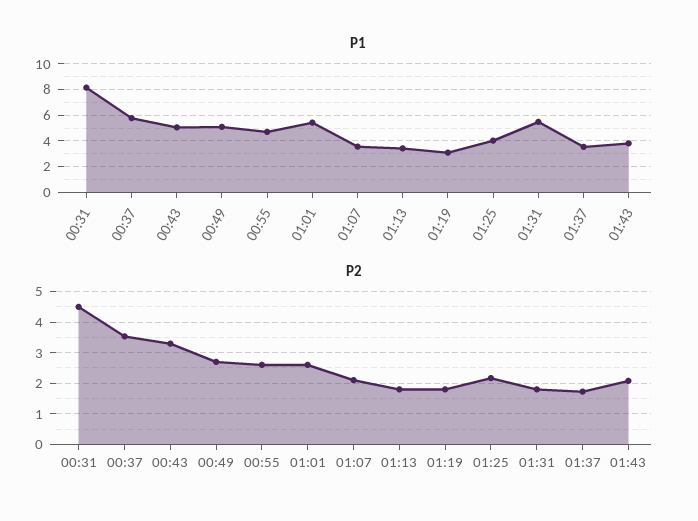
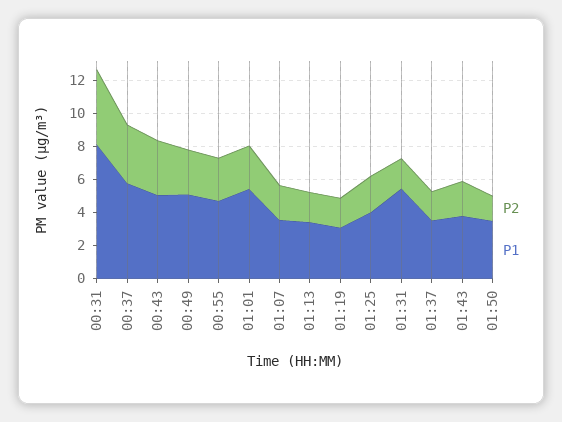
P2, 01:50: none -> 1.5
P1, 01:50: none -> 3.5

